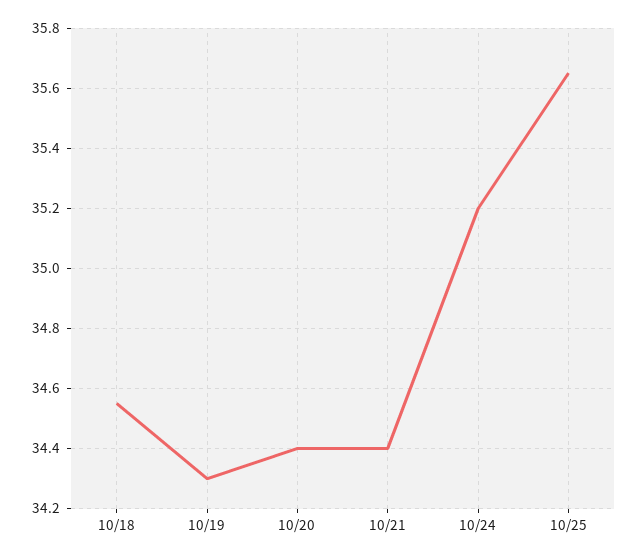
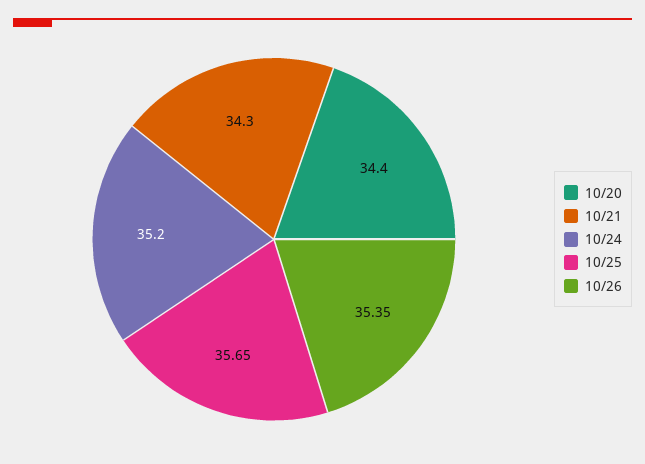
10/18: 34.55 -> none
10/19: 34.3 -> none
10/21: 34.4 -> 34.3
10/26: none -> 35.35

